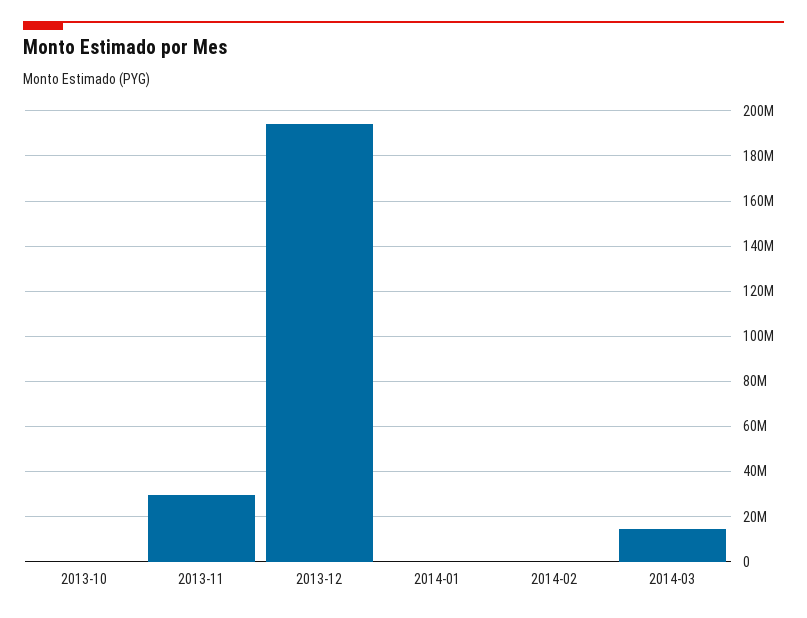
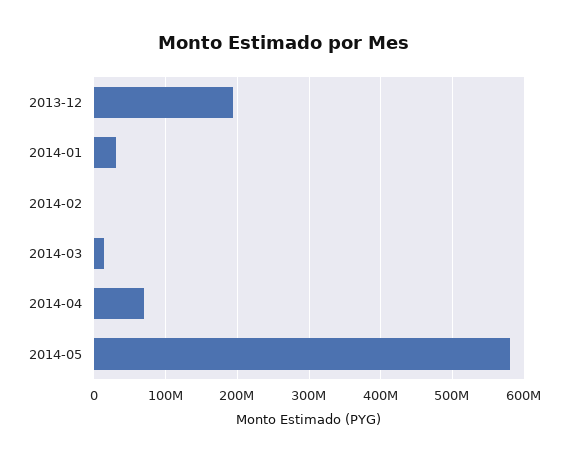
2013-10: 0 -> none
2013-11: 30000000 -> none
2014-01: 0 -> 30000000
2014-04: none -> 70000000
2014-05: none -> 580000000

